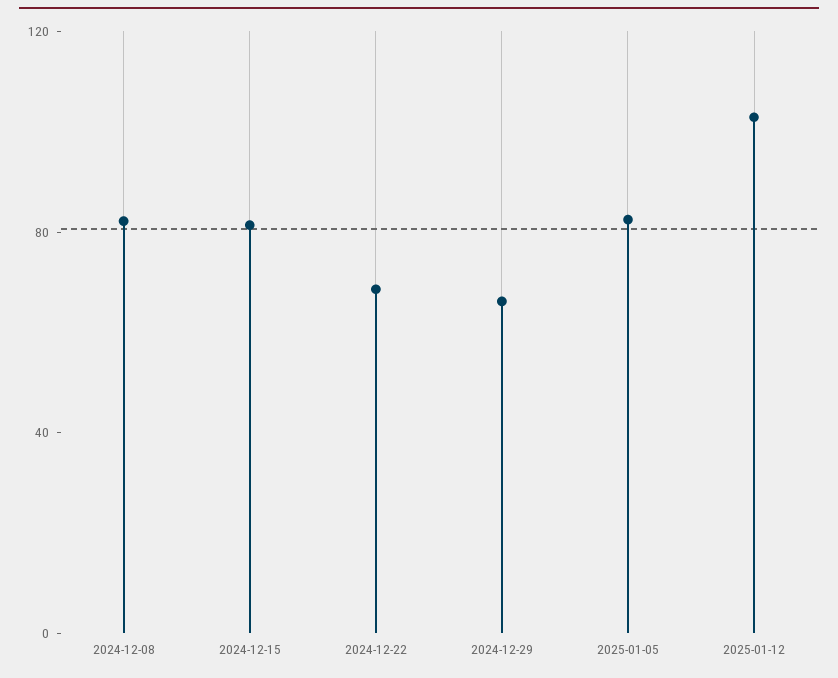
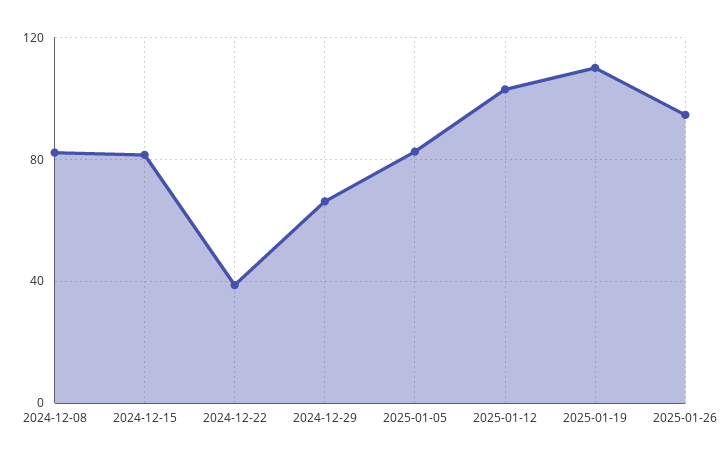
2024-12-22: 70 -> 40
2025-01-19: none -> 110
2025-01-26: none -> 95

